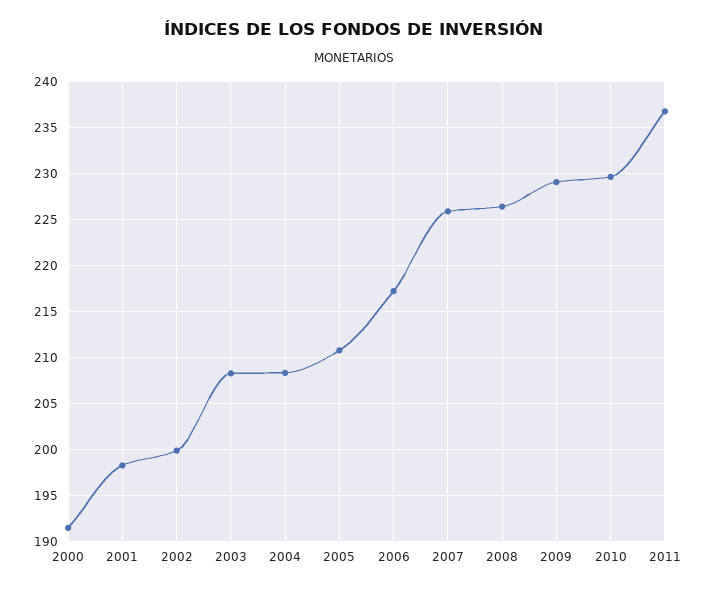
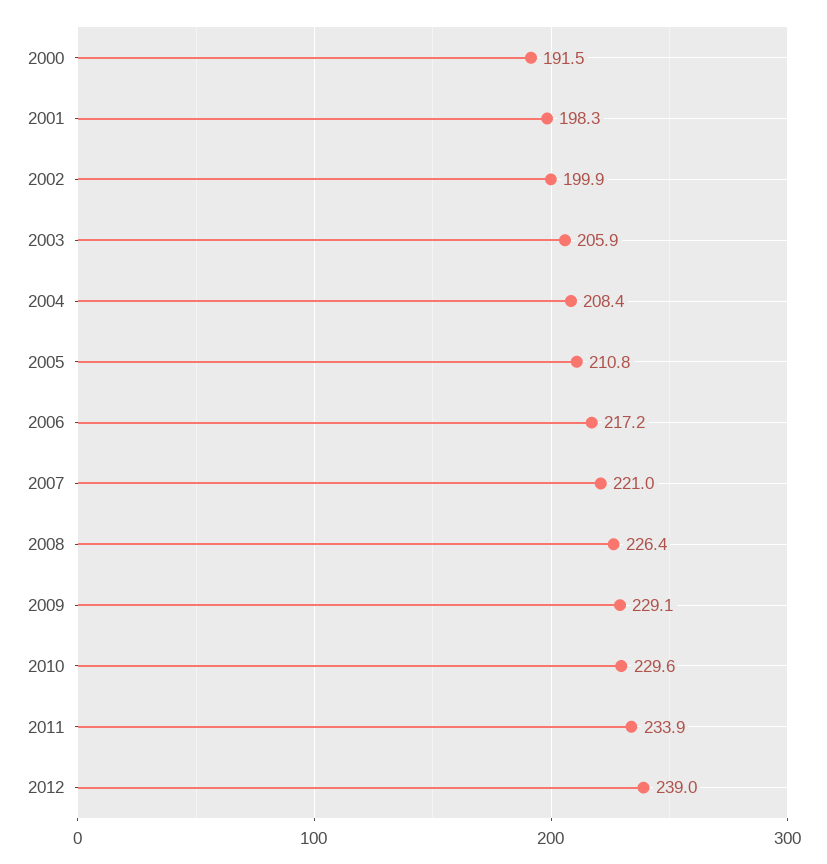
2003: 208 -> 205.9
2007: 226 -> 221
2011: 237 -> 233.9
2012: none -> 239

